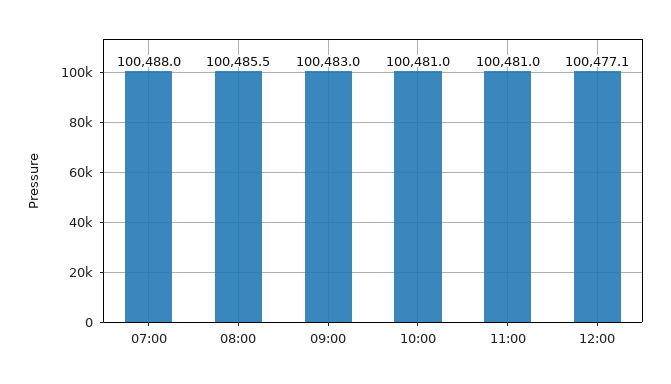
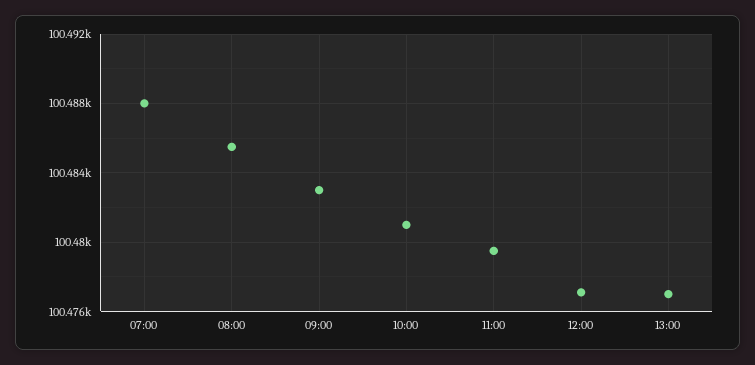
11:00: 100481 -> 100479.5
13:00: none -> 100477

